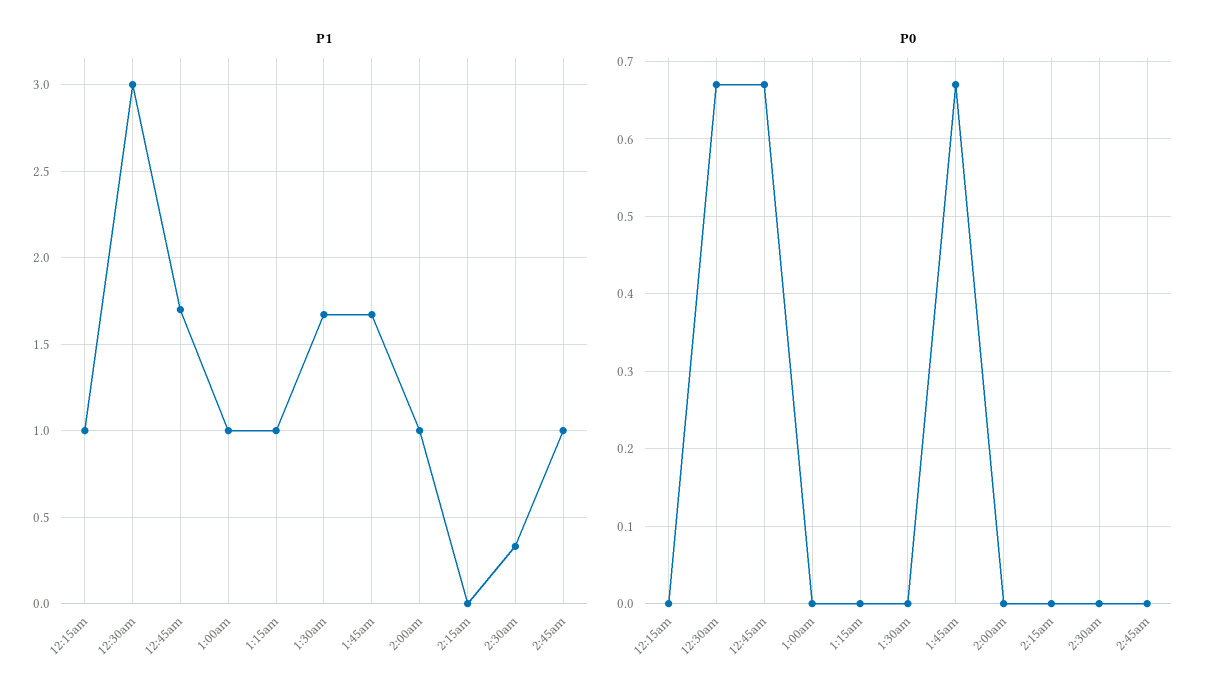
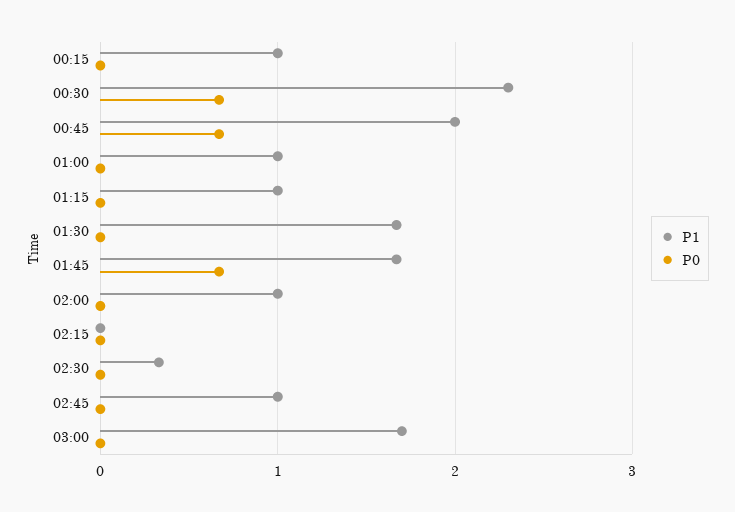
P1, 12:30am: 3 -> 2.3
P1, 12:45am: 1.7 -> 2
P1, 03:00: none -> 1.7
P0, 03:00: none -> 0

